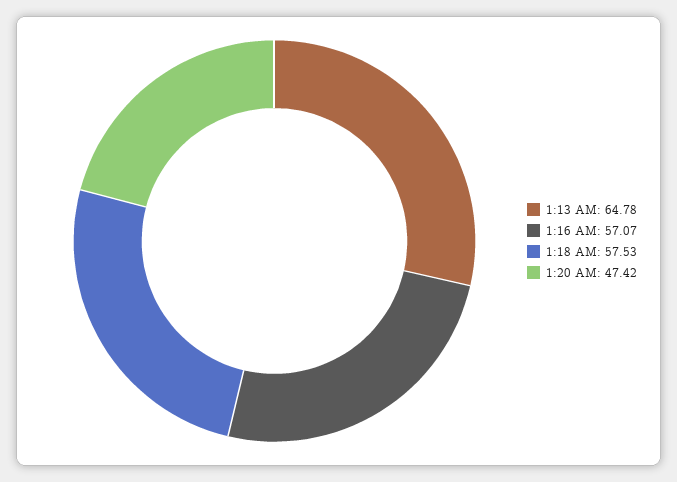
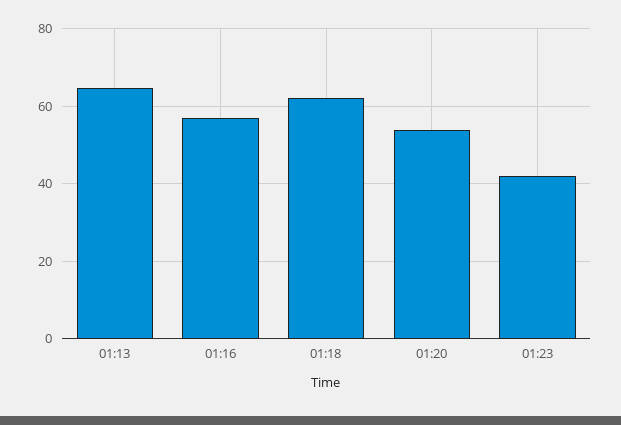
1:18 AM: 57.53 -> 62
1:20 AM: 47.42 -> 54
01:23: none -> 42

